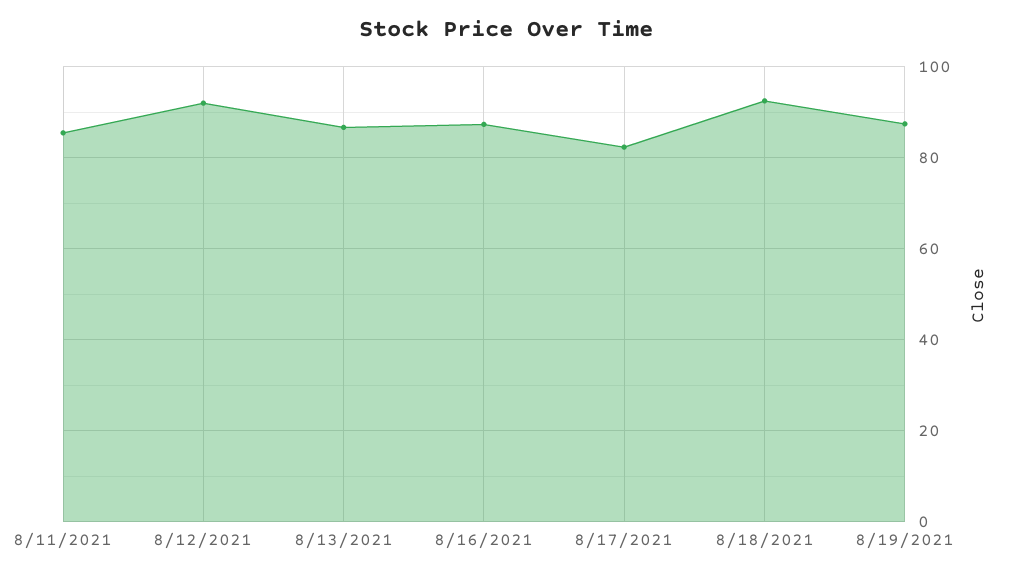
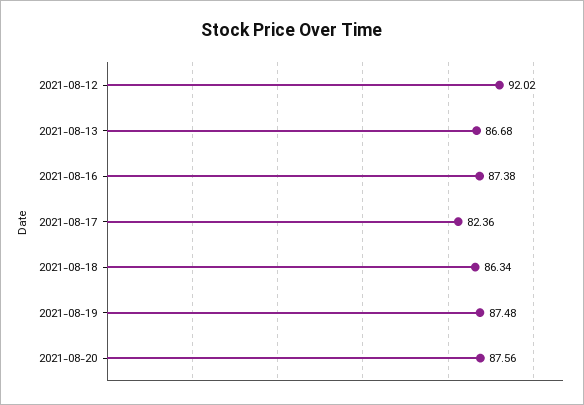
8/11/2021: 86 -> none
8/18/2021: 92 -> 86.34
2021-08-20: none -> 87.56

